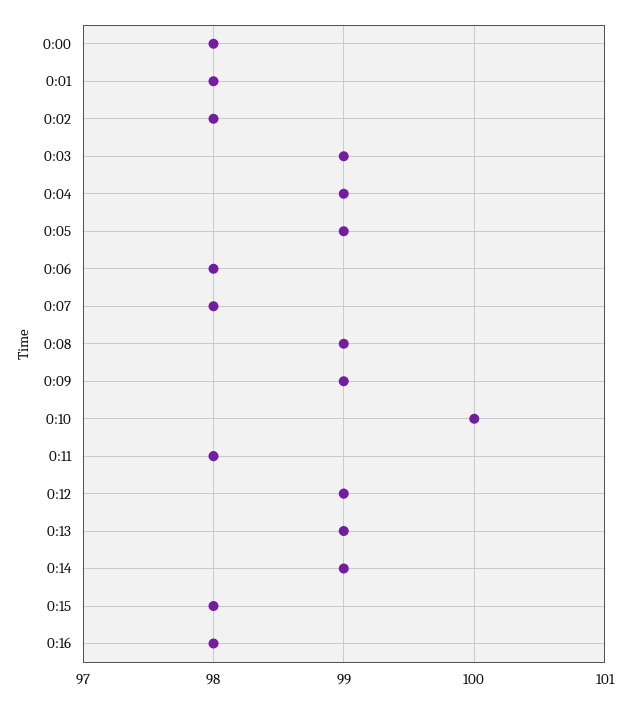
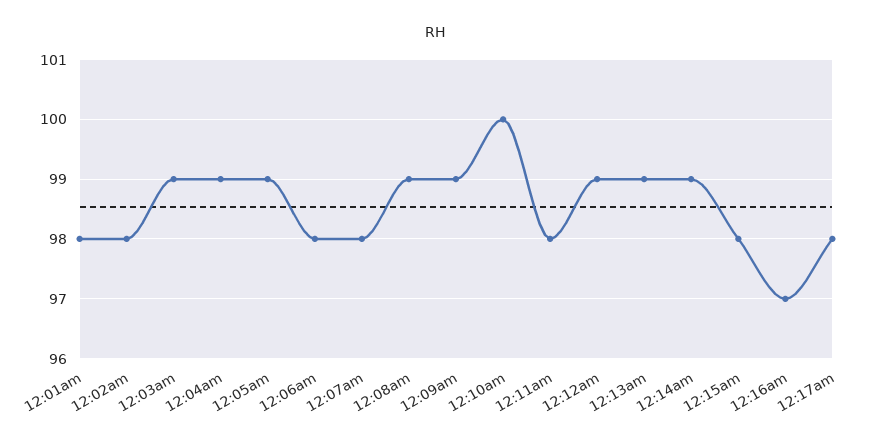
0:00: 98 -> none
0:16: 98 -> 97
12:17am: none -> 98

